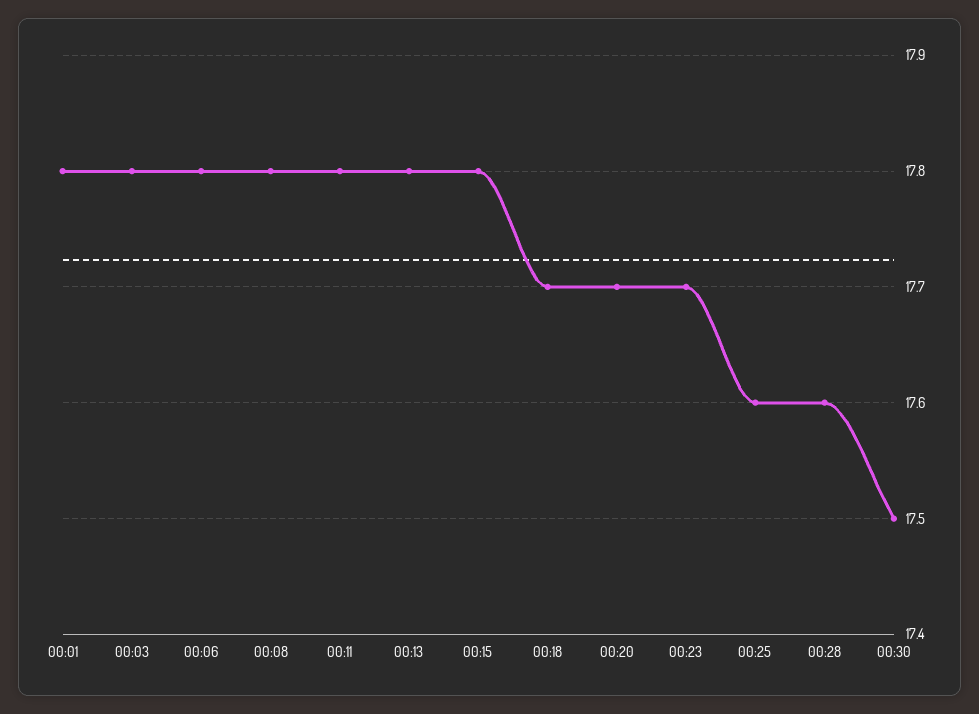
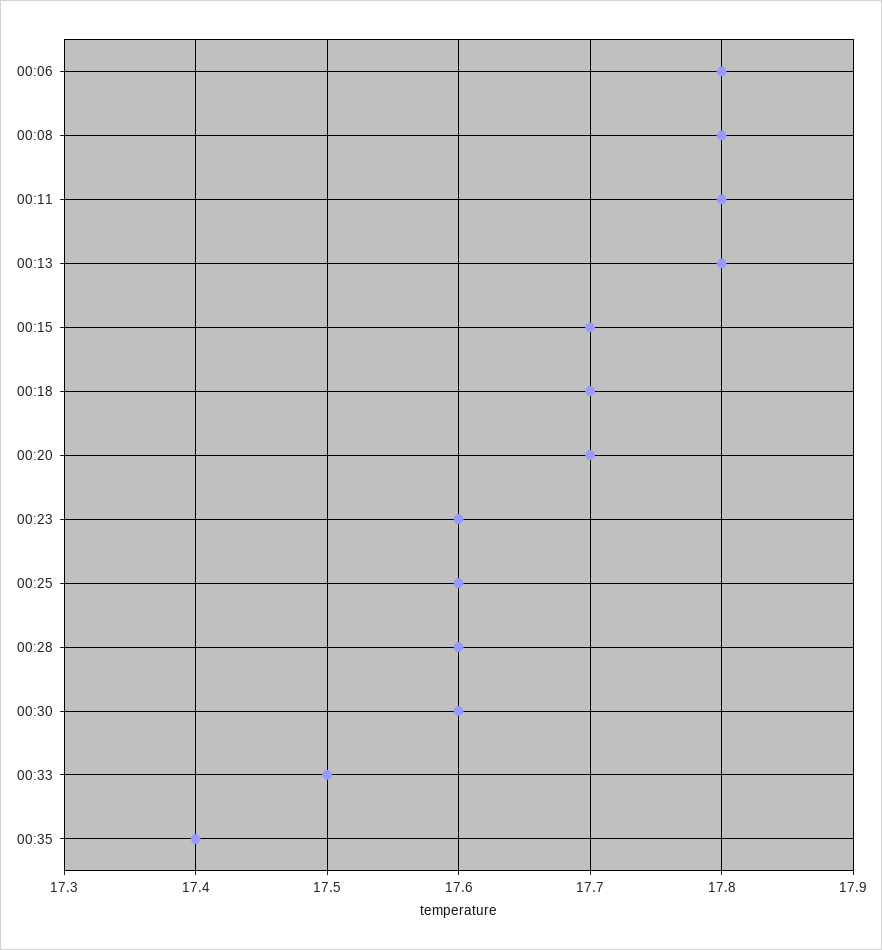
00:01: 17.8 -> none
00:03: 17.8 -> none
00:15: 17.8 -> 17.7
00:23: 17.7 -> 17.6
00:30: 17.5 -> 17.6
00:33: none -> 17.5
00:35: none -> 17.4

